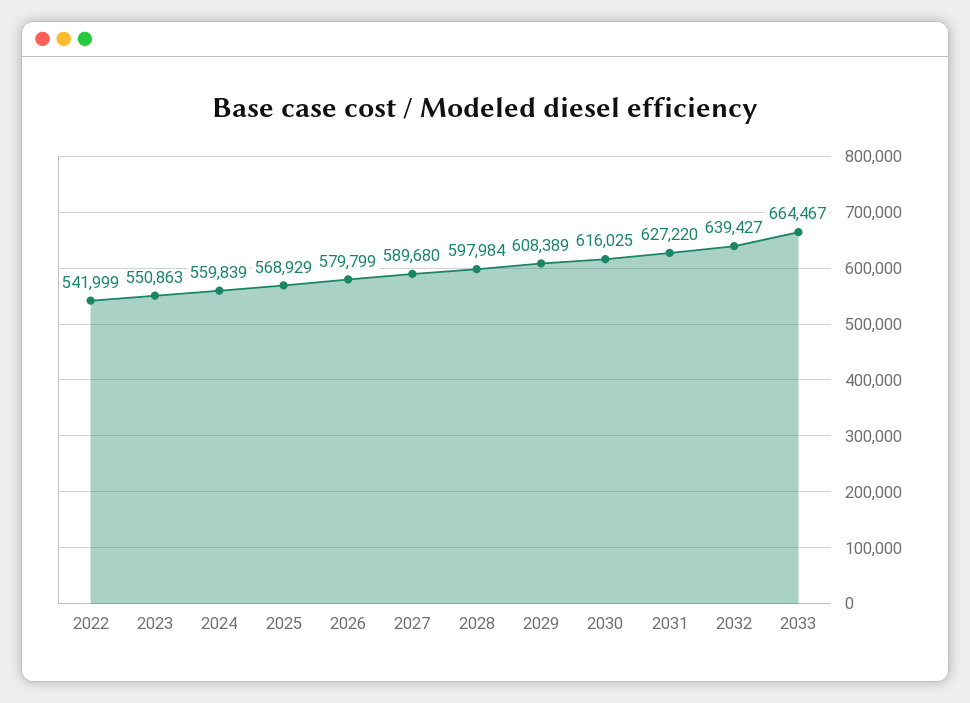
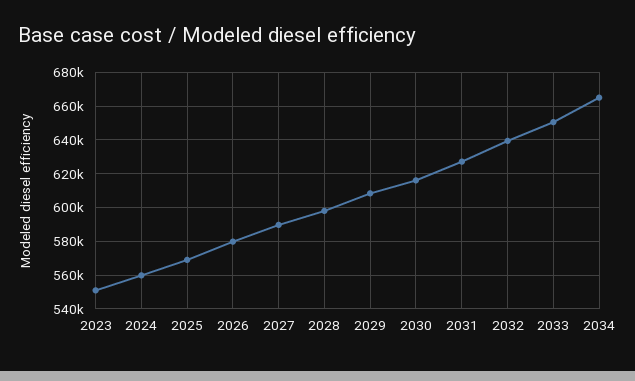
2022: 541999 -> none
2033: 664467 -> 650000
2034: none -> 665000

